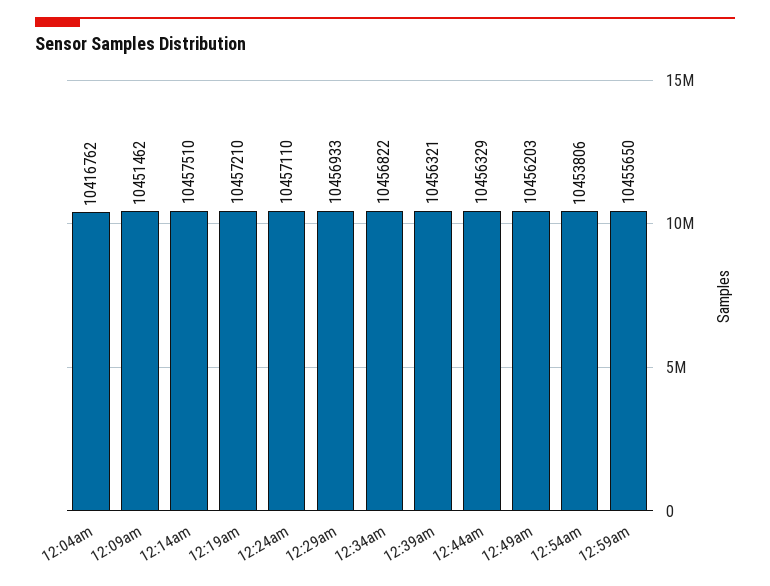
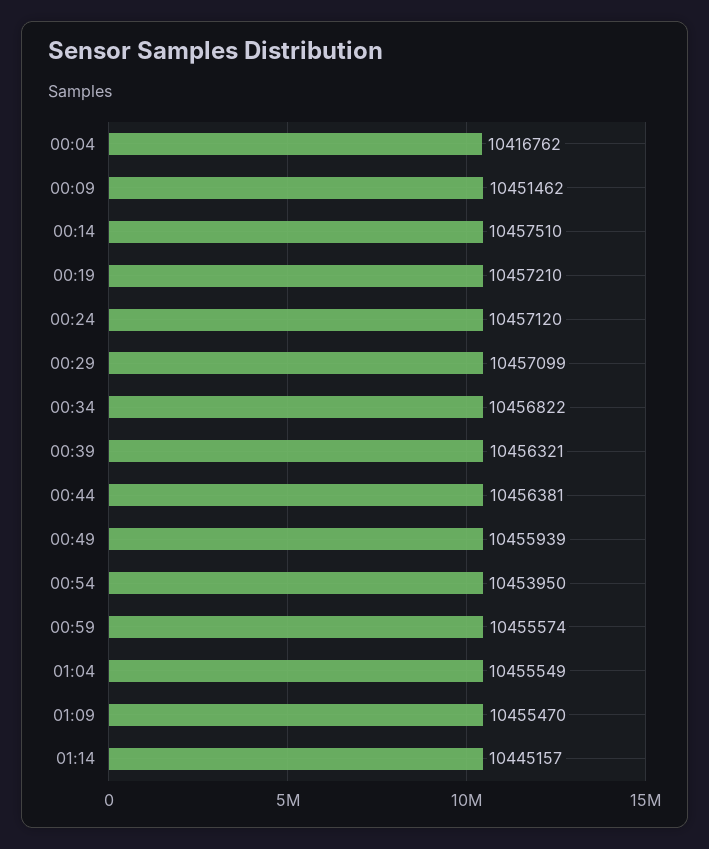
12:24am: 10457110 -> 10457120
12:29am: 10456933 -> 10457099
12:44am: 10456329 -> 10456381
12:49am: 10456203 -> 10455939
12:54am: 10453806 -> 10453950
12:59am: 10455650 -> 10455574
01:04: none -> 10455549
01:09: none -> 10455470
01:14: none -> 10445157

